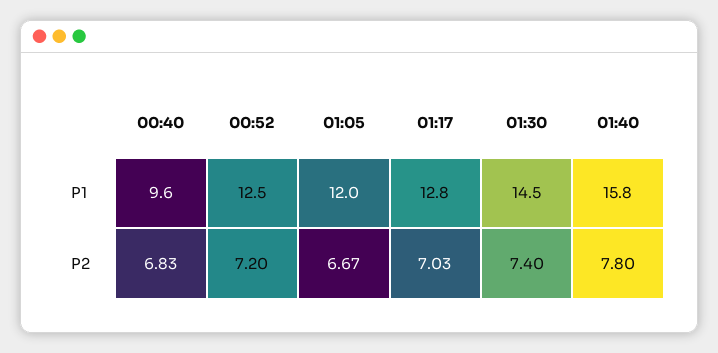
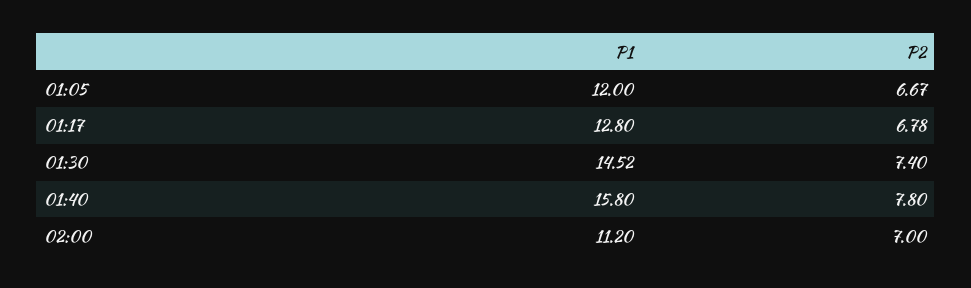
00:40, P1: 9.6 -> none
00:52, P1: 12.5 -> none
00:40, P2: 6.83 -> none
00:52, P2: 7.2 -> none
01:17, P2: 7.03 -> 6.78
02:00, P1: none -> 11.2
02:00, P2: none -> 7

